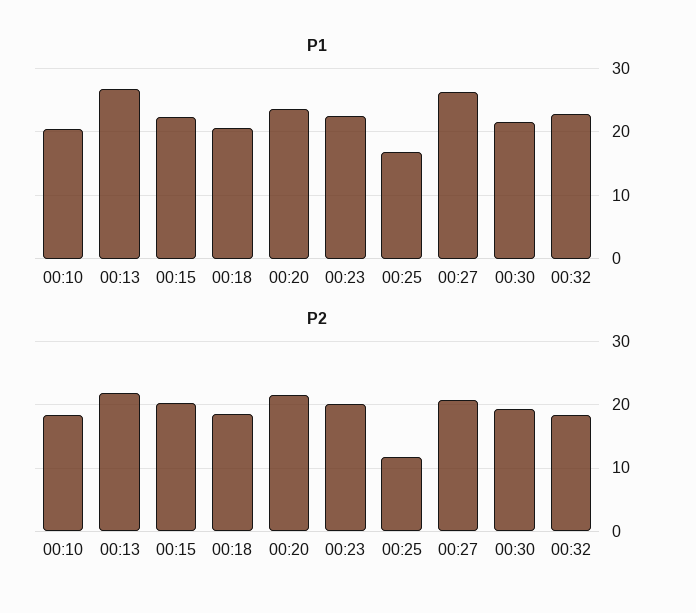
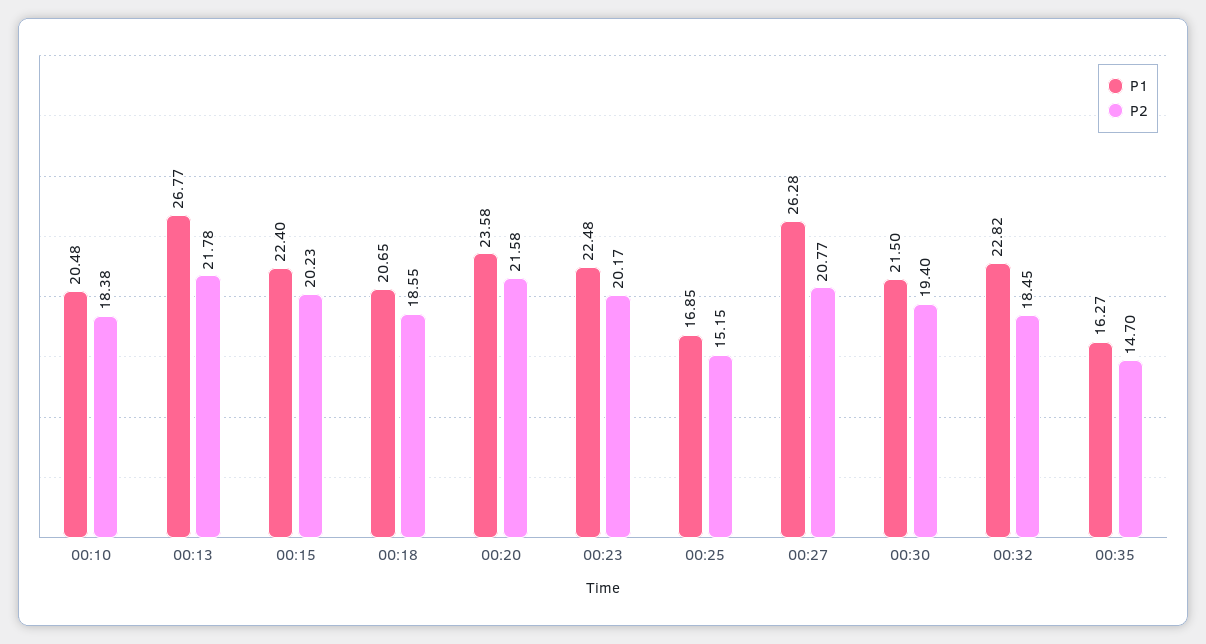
P2, 00:25: 12 -> 15.15
P1, 00:35: none -> 16.27
P2, 00:35: none -> 14.7

